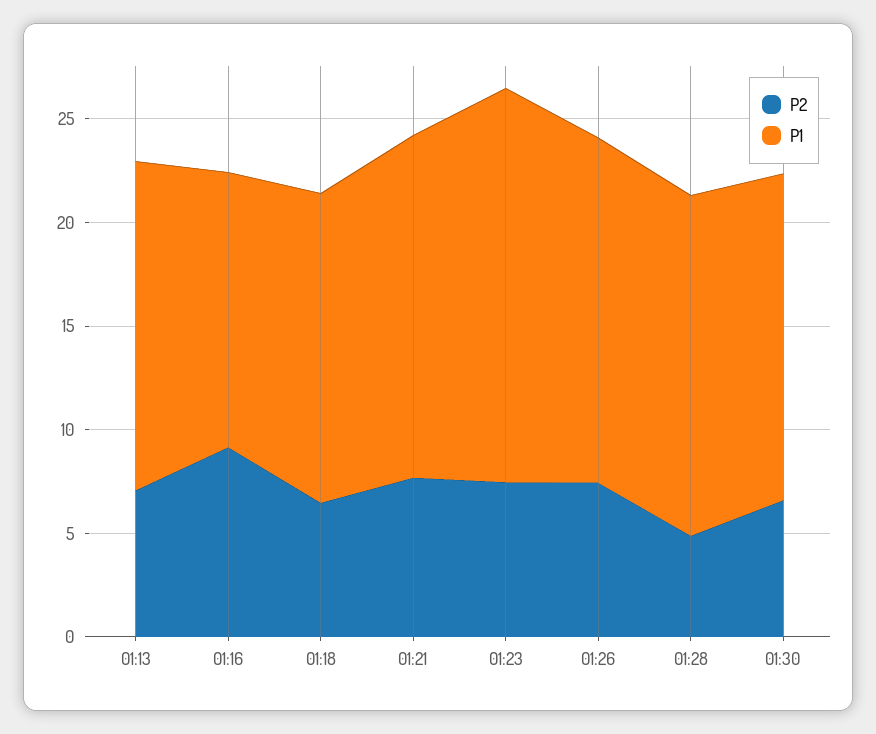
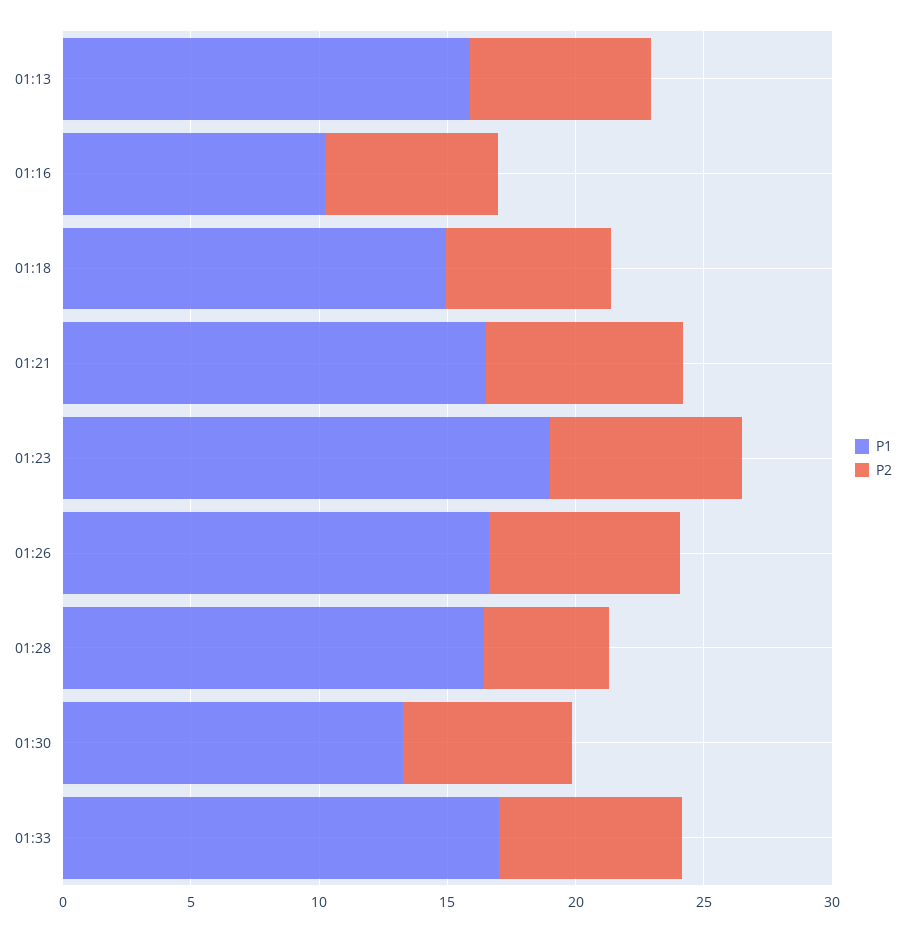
P2, 01:16: 9 -> 7
P1, 01:16: 13 -> 10
P1, 01:30: 16 -> 13
P1, 01:33: none -> 17
P2, 01:33: none -> 7

